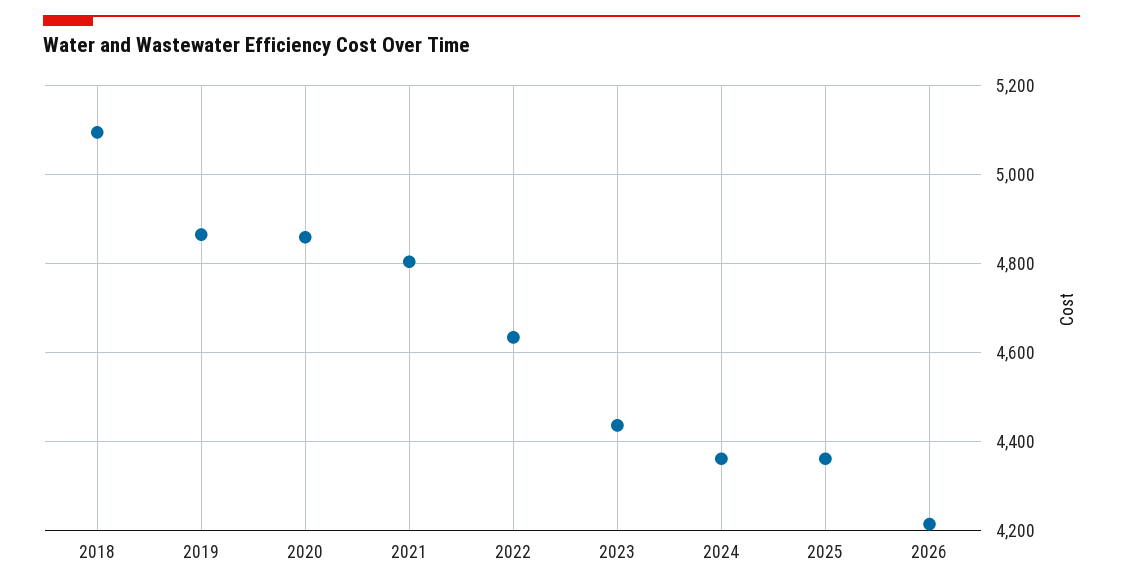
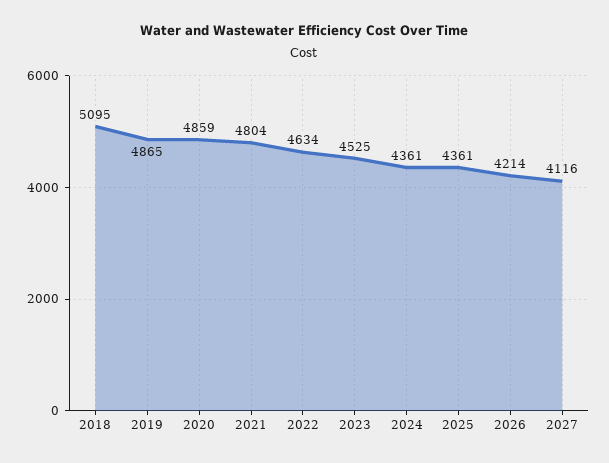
2023: 4440 -> 4525
2027: none -> 4116

